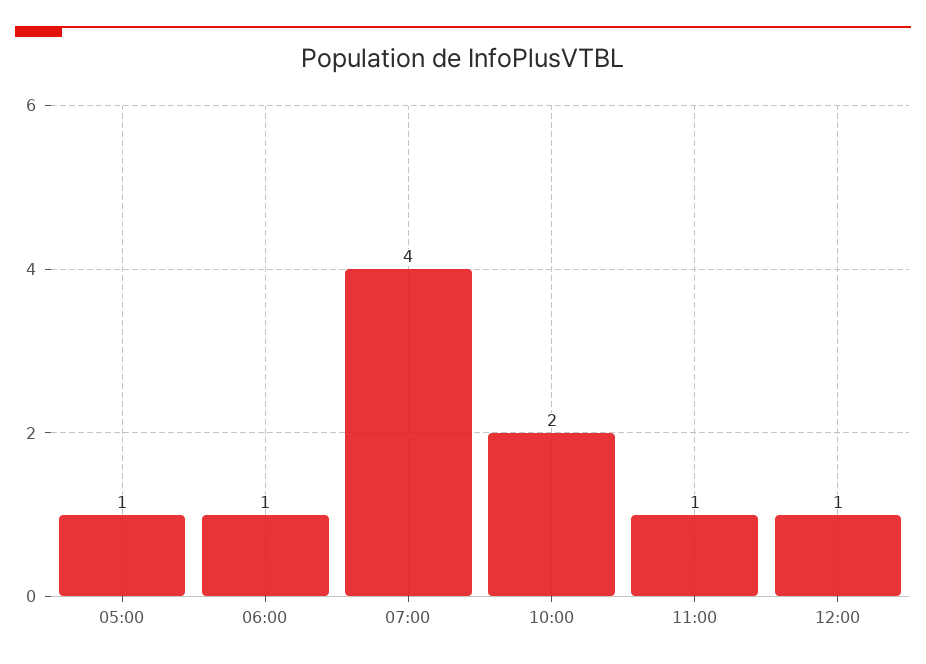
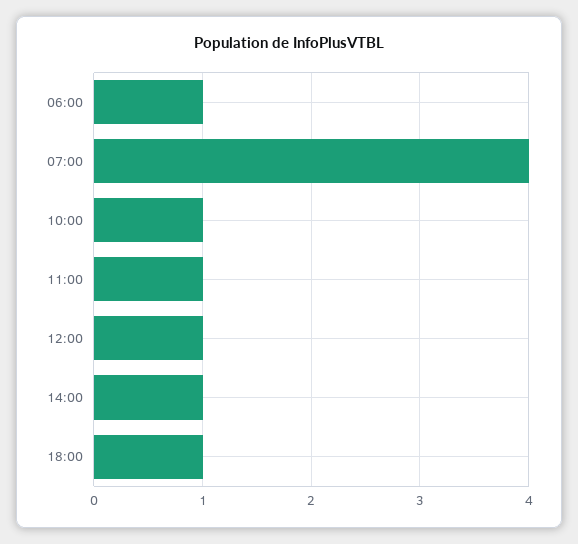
05:00: 1 -> none
10:00: 2 -> 1
14:00: none -> 1
18:00: none -> 1

